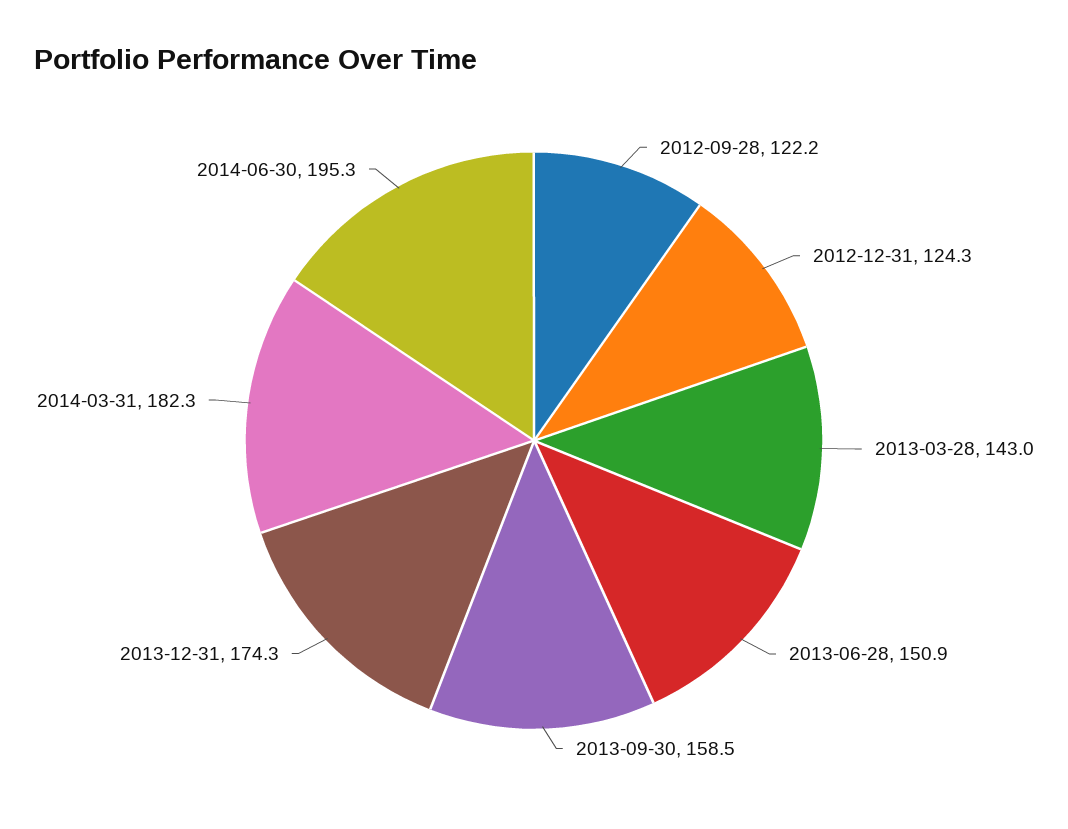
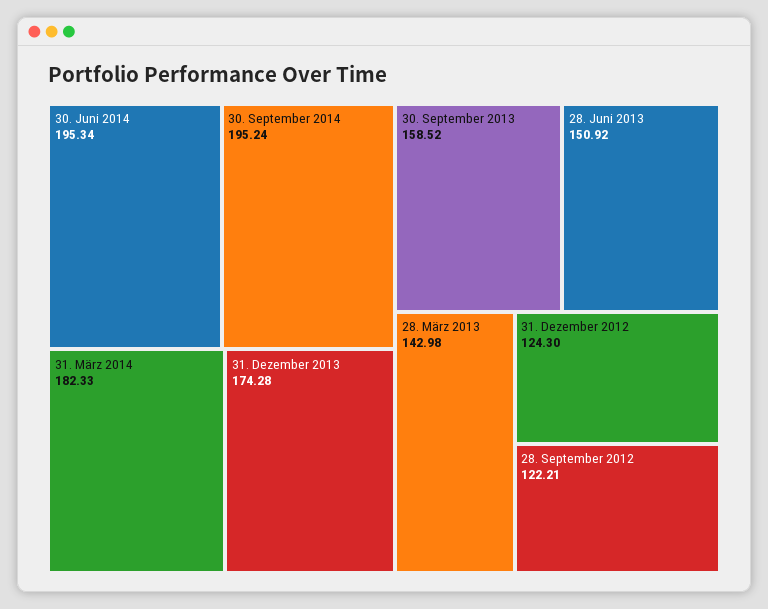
30. September 2014: none -> 195.24

